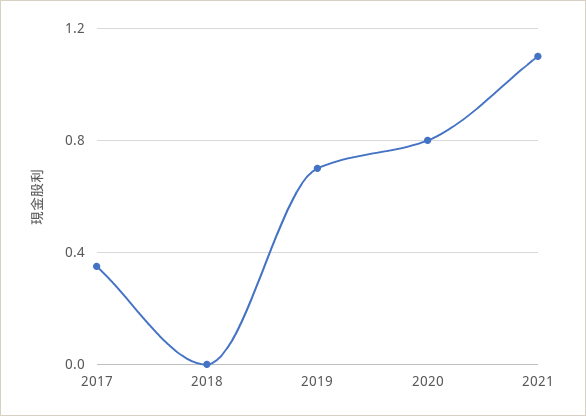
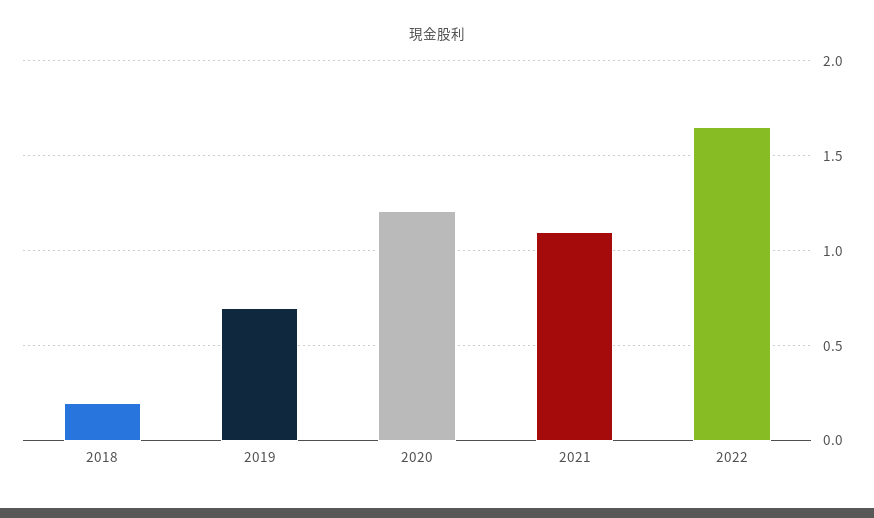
2017: 0.35 -> none
2018: 0 -> 0.2
2020: 0.8 -> 1.2
2022: none -> 1.65

